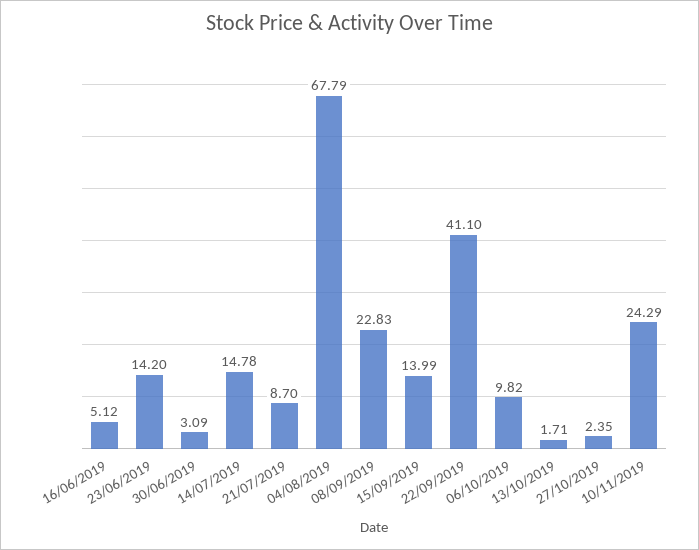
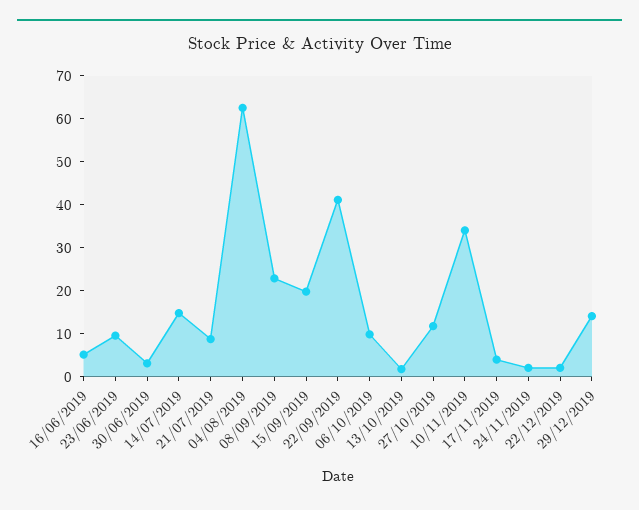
23/06/2019: 14.2 -> 10
04/08/2019: 67.79 -> 62
15/09/2019: 13.99 -> 20
27/10/2019: 2.35 -> 12
10/11/2019: 24.29 -> 34
17/11/2019: none -> 4
24/11/2019: none -> 2
22/12/2019: none -> 2
29/12/2019: none -> 14

